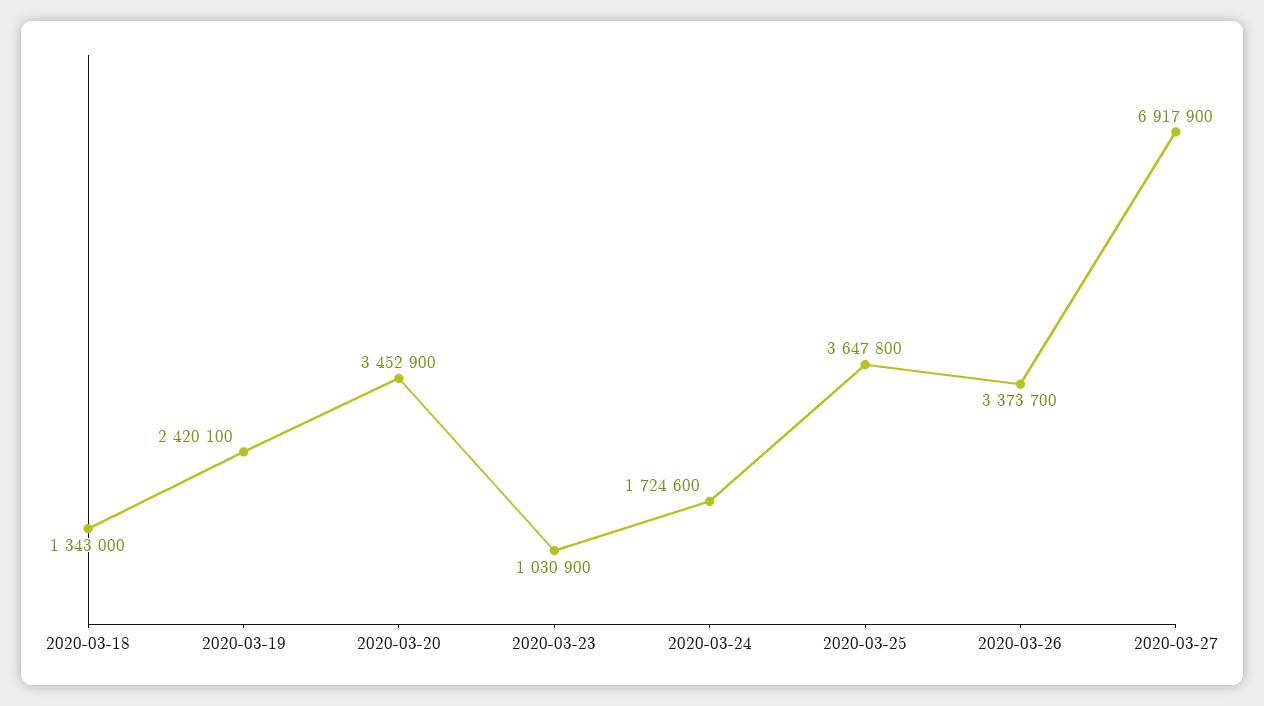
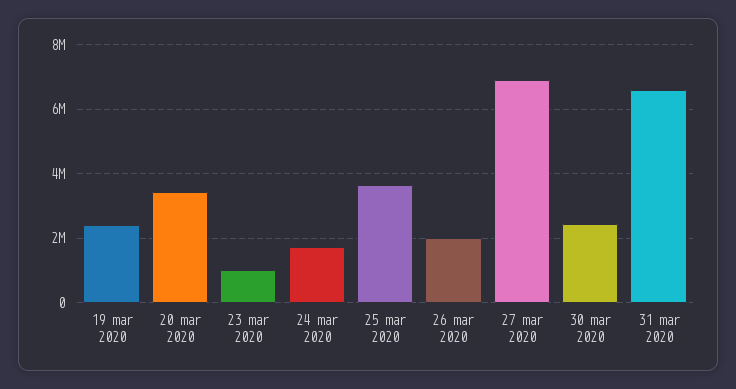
2020-03-18: 1343000 -> none
2020-03-26: 3373700 -> 2000000
30 mar 2020: none -> 2400000
31 mar 2020: none -> 6600000

